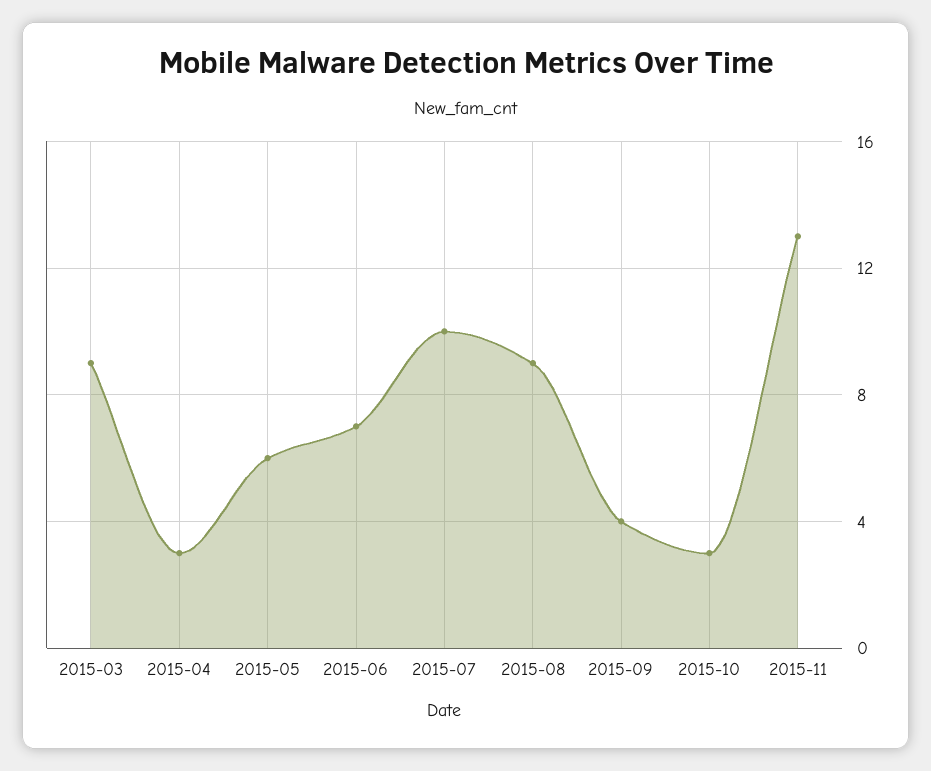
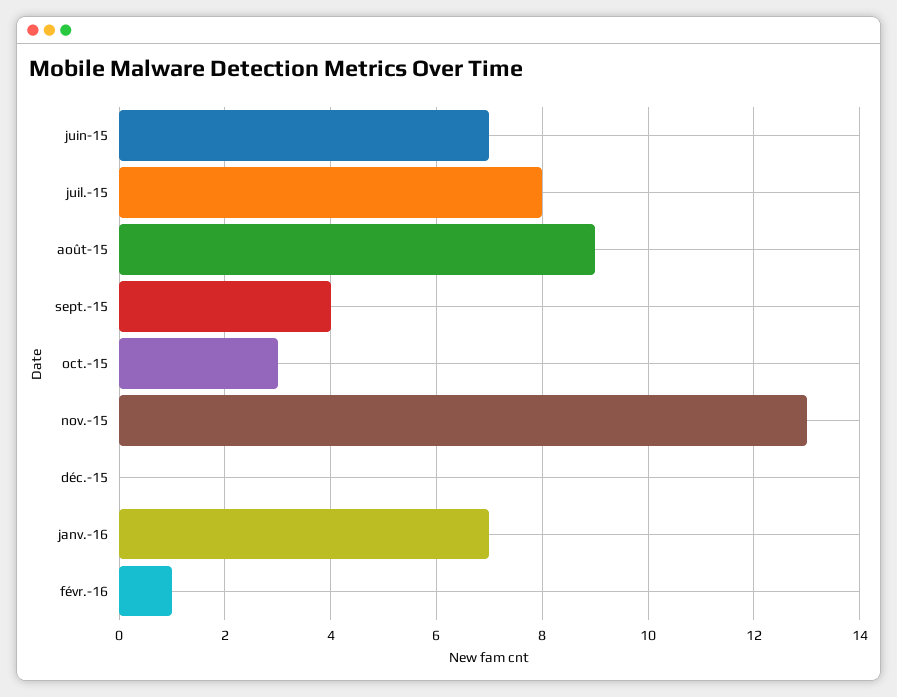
2015-03: 9 -> none
2015-04: 3 -> none
2015-05: 6 -> none
2015-07: 10 -> 8
déc.-15: none -> 0
janv.-16: none -> 7
févr.-16: none -> 1

